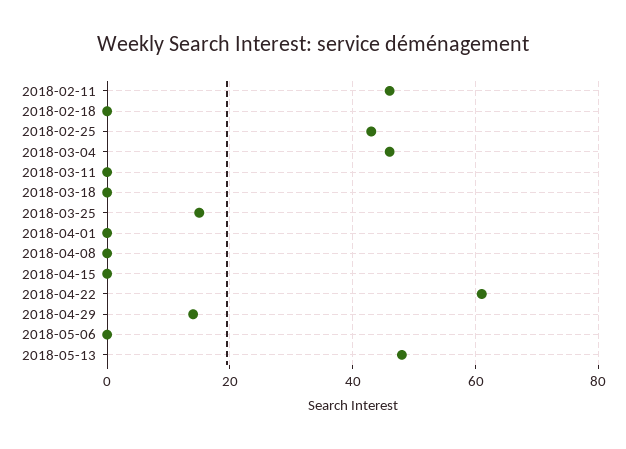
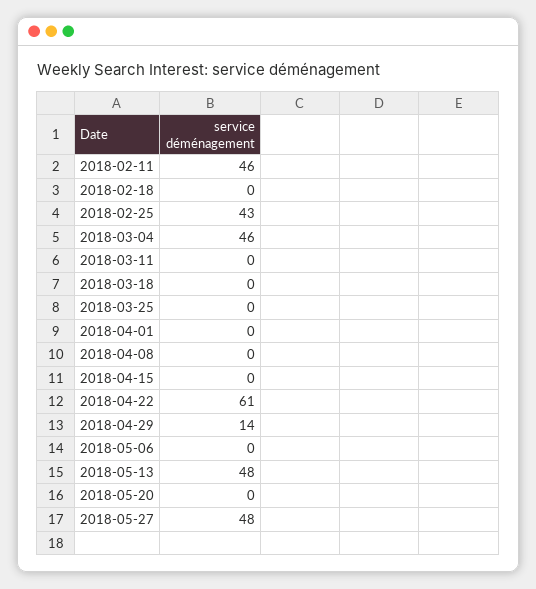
2018-03-25: 15 -> 0
2018-05-20: none -> 0
2018-05-27: none -> 48

